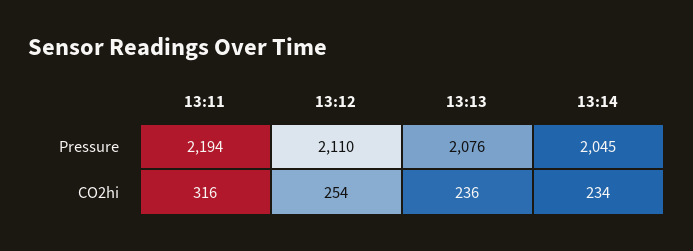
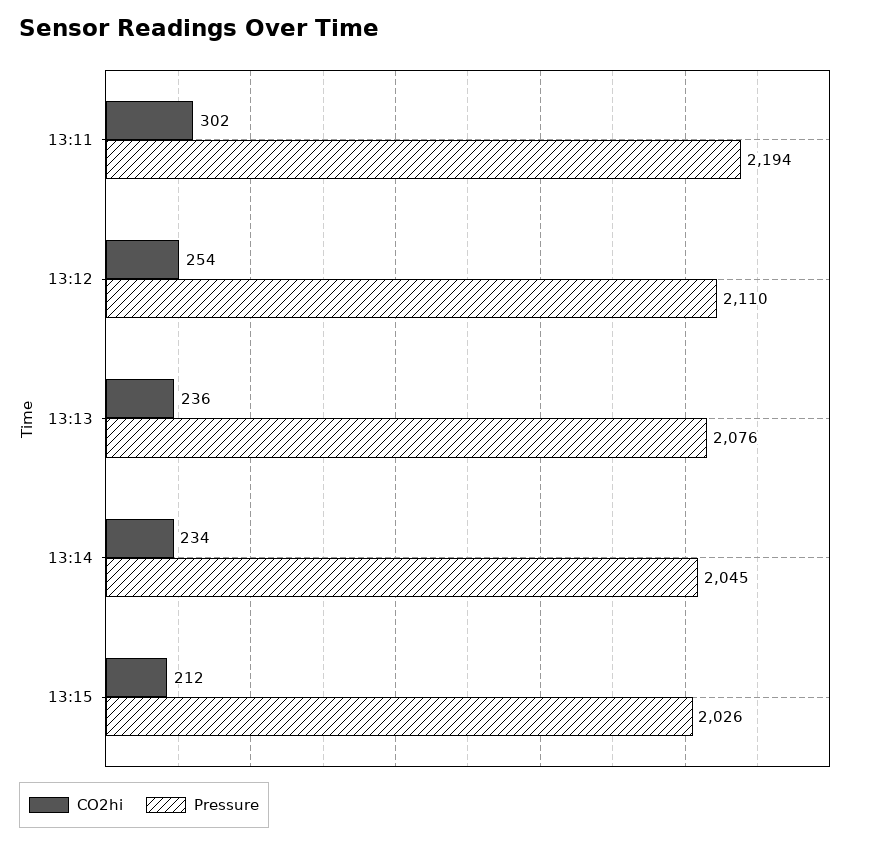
CO2hi, 13:11: 316 -> 302
CO2hi, 13:15: none -> 212
Pressure, 13:15: none -> 2026

